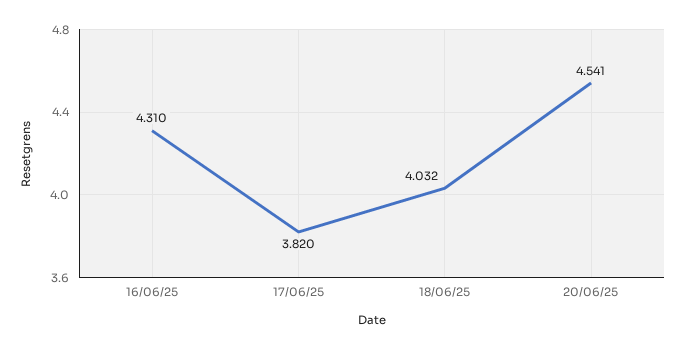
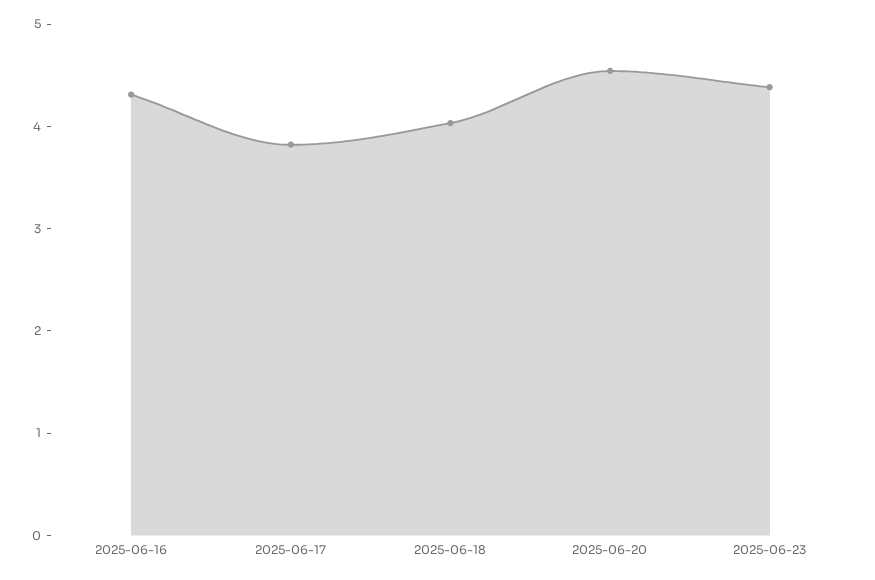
2025-06-23: none -> 4.4

